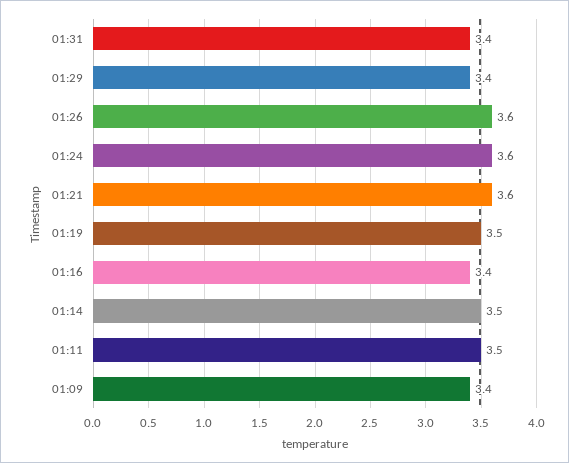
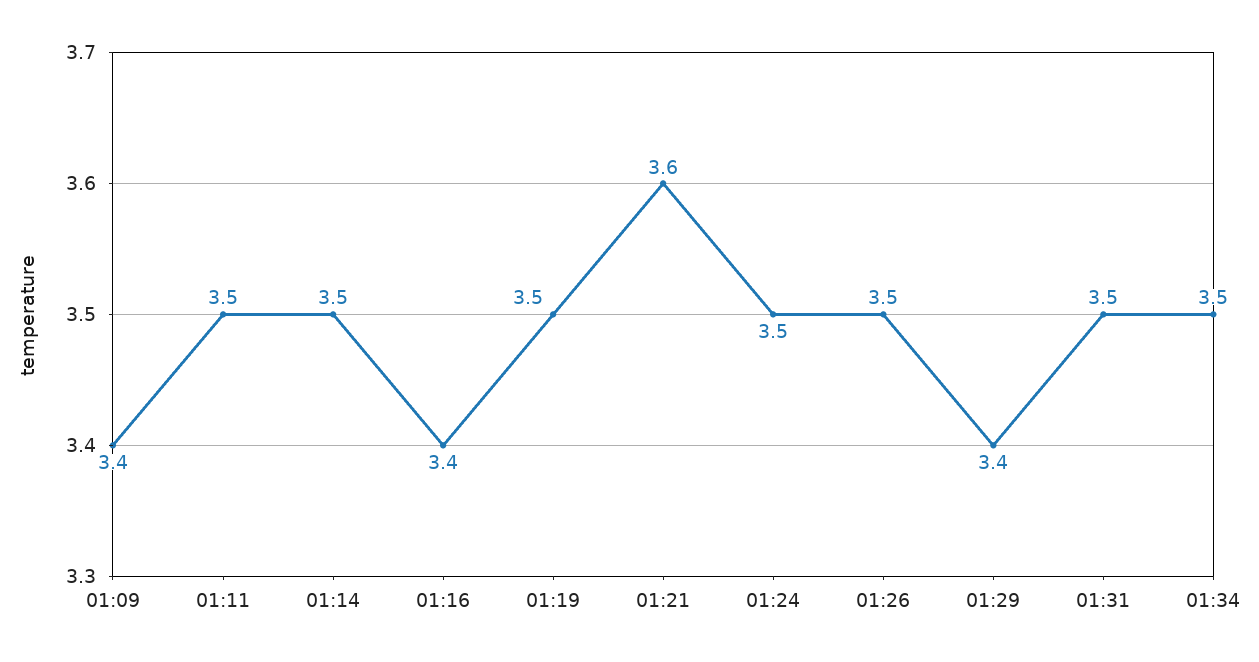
01:31: 3.4 -> 3.5
01:26: 3.6 -> 3.5
01:24: 3.6 -> 3.5
01:34: none -> 3.5

